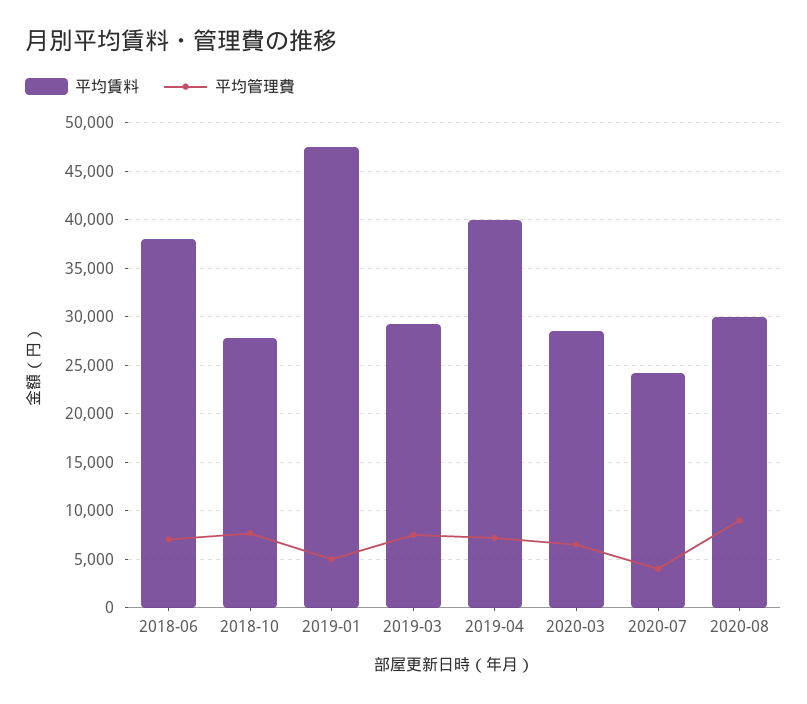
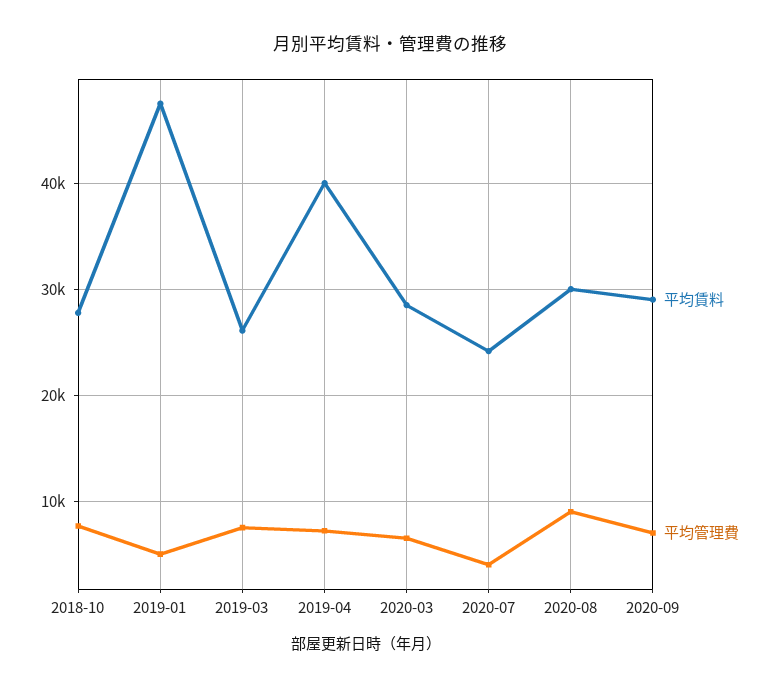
平均賃料, 2018-06: 38000 -> none
平均管理費, 2018-06: 7000 -> none
平均賃料, 2019-03: 29000 -> 26000
平均賃料, 2020-09: none -> 29000
平均管理費, 2020-09: none -> 7000

